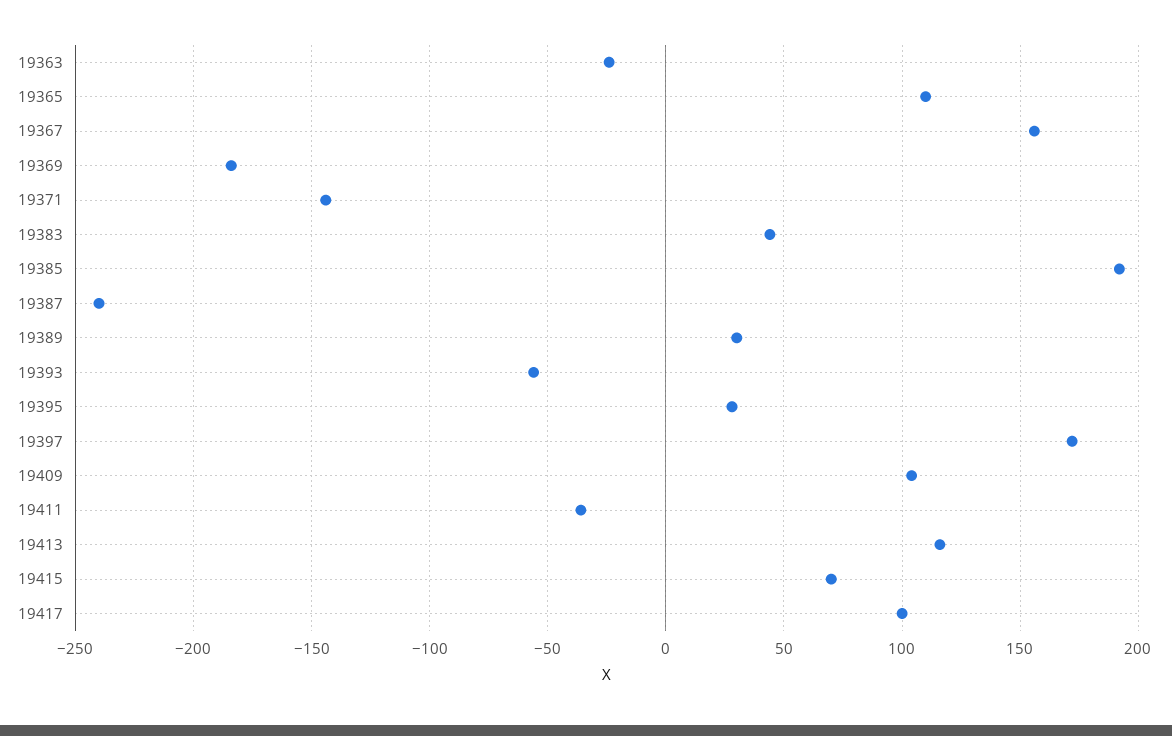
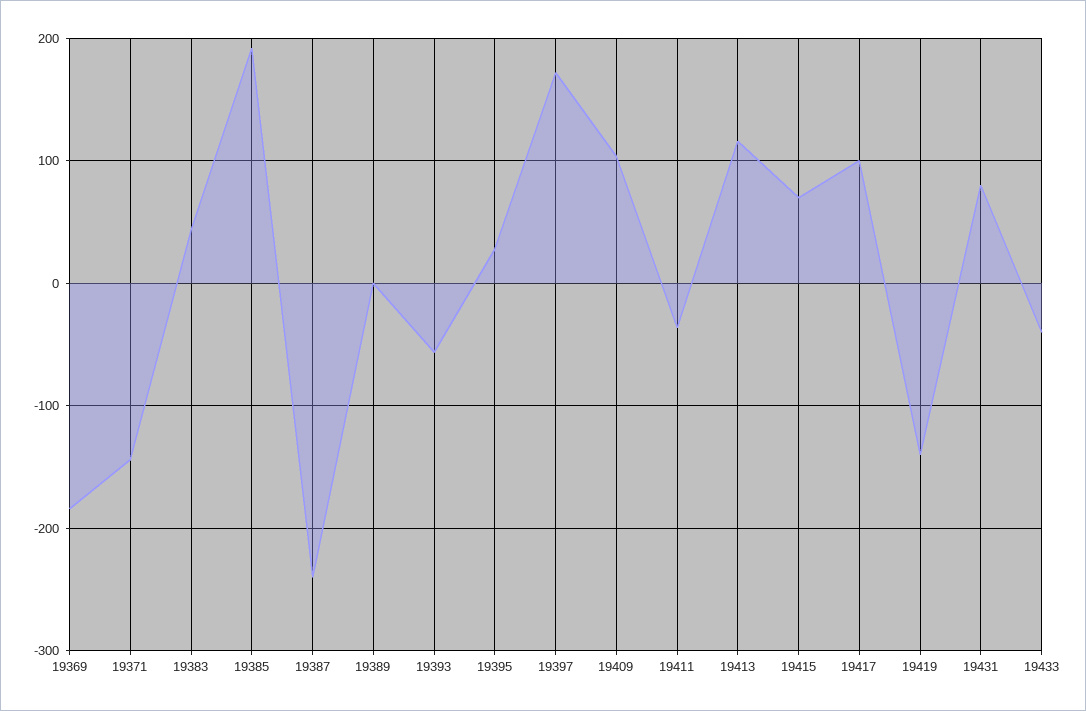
19363: -25 -> none
19365: 110 -> none
19367: 155 -> none
19389: 30 -> 0
19419: none -> -140
19431: none -> 80
19433: none -> -40

